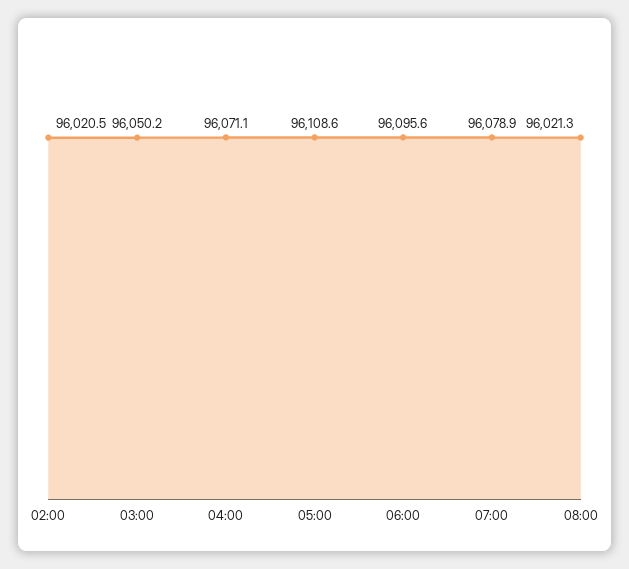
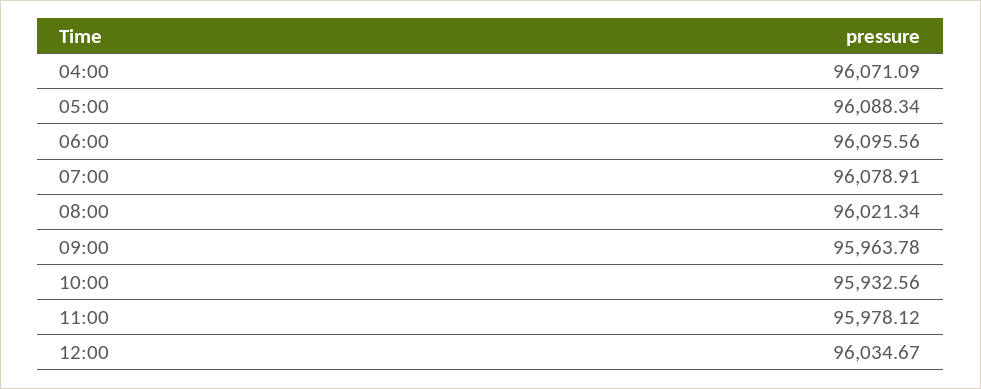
02:00: 96020.5 -> none
03:00: 96050.2 -> none
05:00: 96108.6 -> 96088.34
09:00: none -> 95963.78
10:00: none -> 95932.56
11:00: none -> 95978.12
12:00: none -> 96034.67

